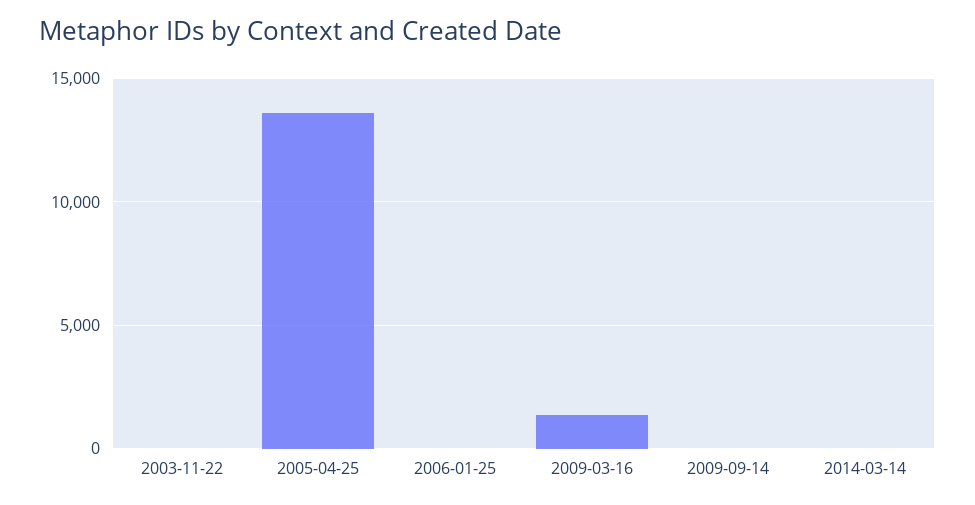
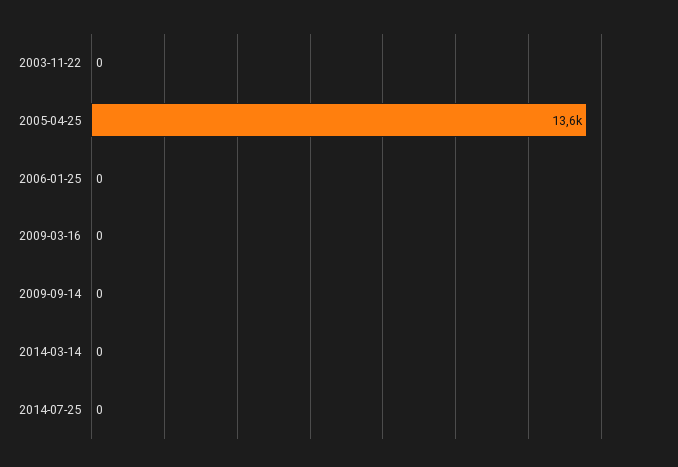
2009-03-16: 1500 -> 0
2014-07-25: none -> 0

